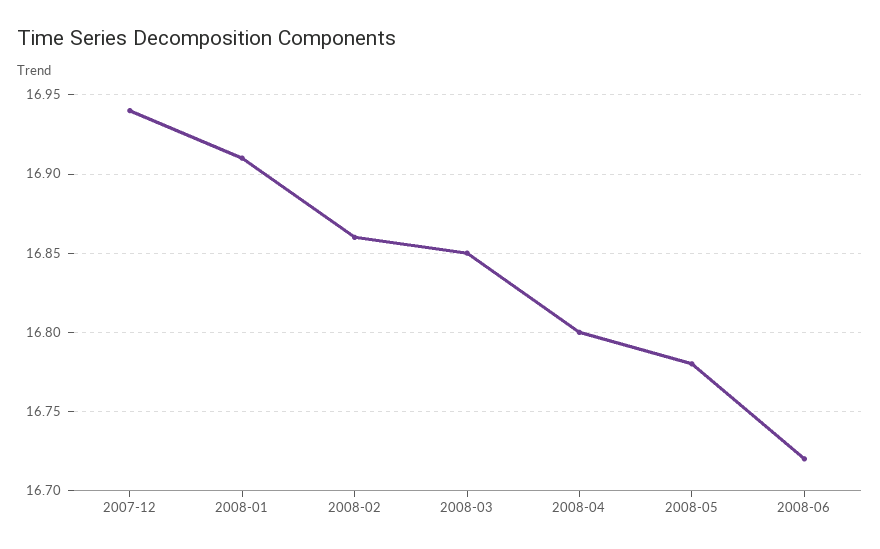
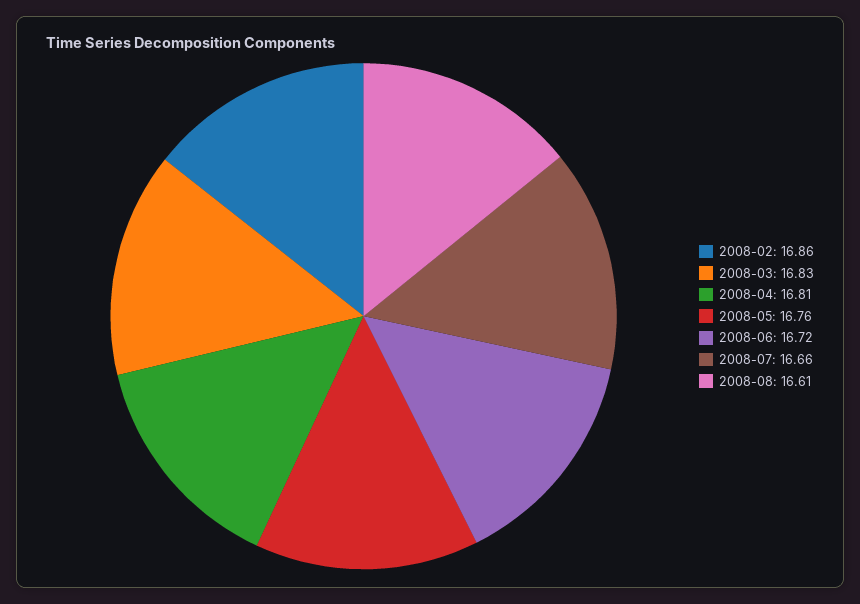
2007-12: 16.94 -> none
2008-01: 16.91 -> none
2008-03: 16.85 -> 16.83
2008-04: 16.8 -> 16.81
2008-05: 16.78 -> 16.76
2008-07: none -> 16.66
2008-08: none -> 16.61

